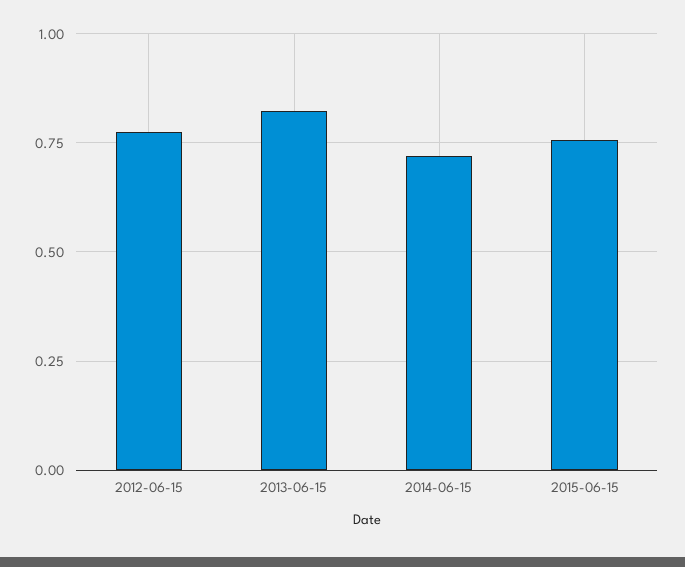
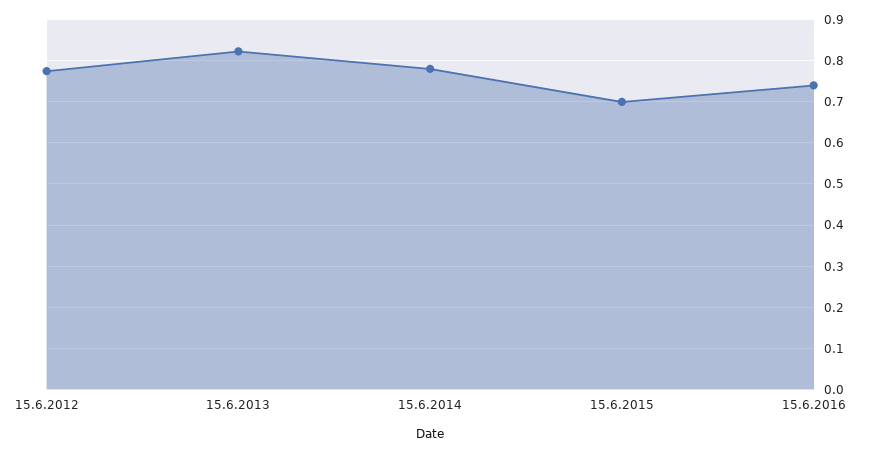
2014-06-15: 0.725 -> 0.78
2015-06-15: 0.75 -> 0.7
15.6.2016: none -> 0.74

